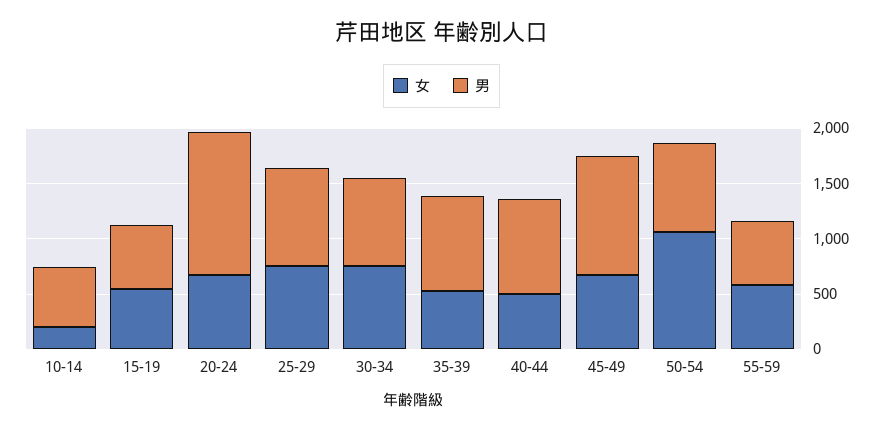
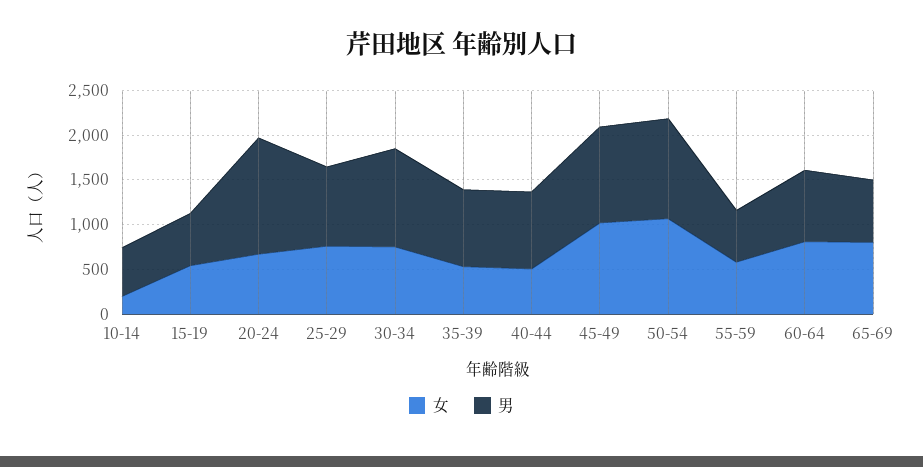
男, 30-34: 800 -> 1100
女, 45-49: 700 -> 1000
男, 50-54: 800 -> 1100
女, 60-64: none -> 800
男, 60-64: none -> 800
女, 65-69: none -> 800
男, 65-69: none -> 700

